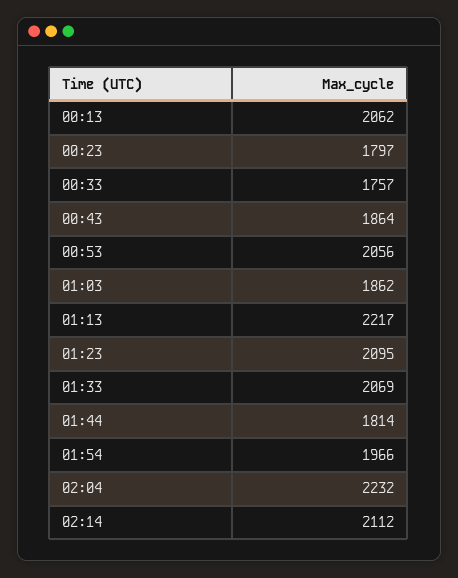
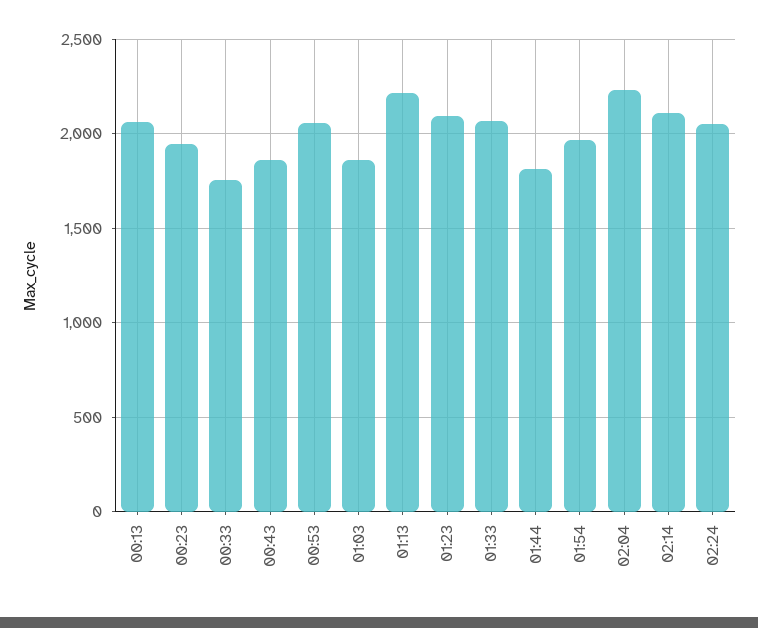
00:23: 1797 -> 1950
02:24: none -> 2050

